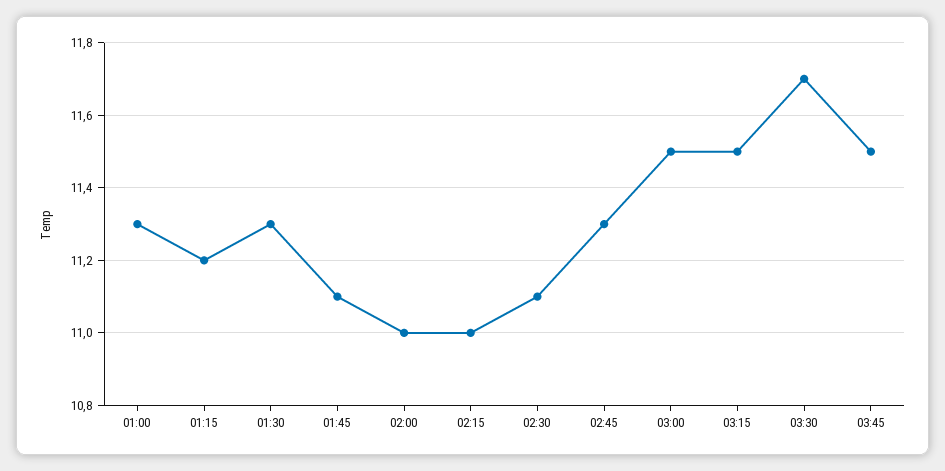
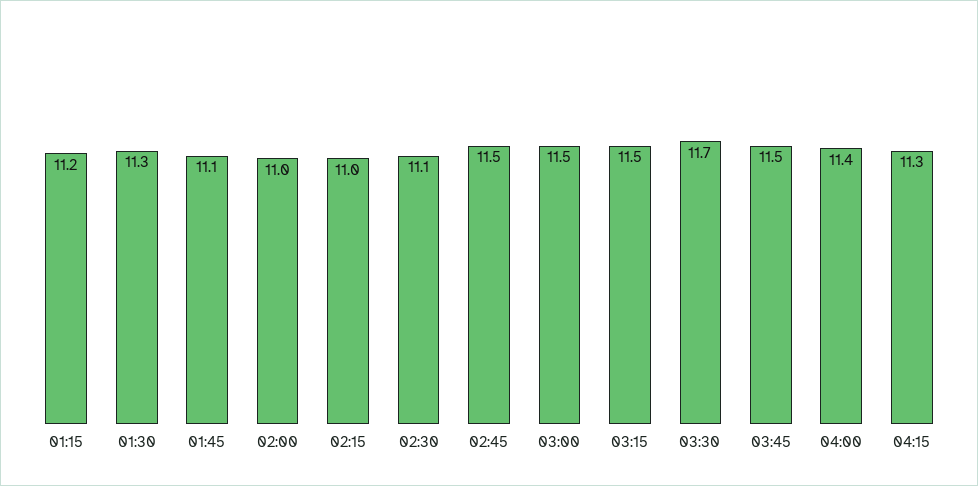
01:00: 11.3 -> none
02:45: 11.3 -> 11.5
04:00: none -> 11.4
04:15: none -> 11.3

